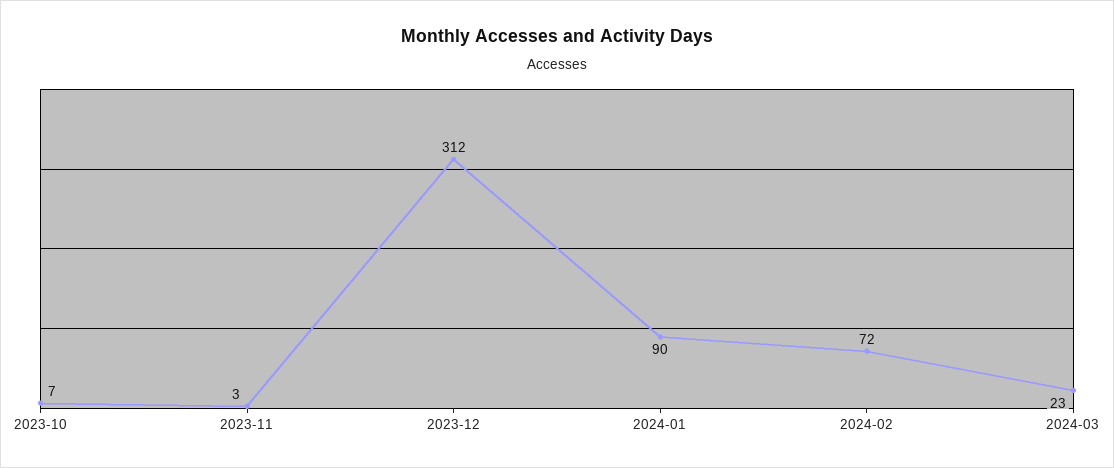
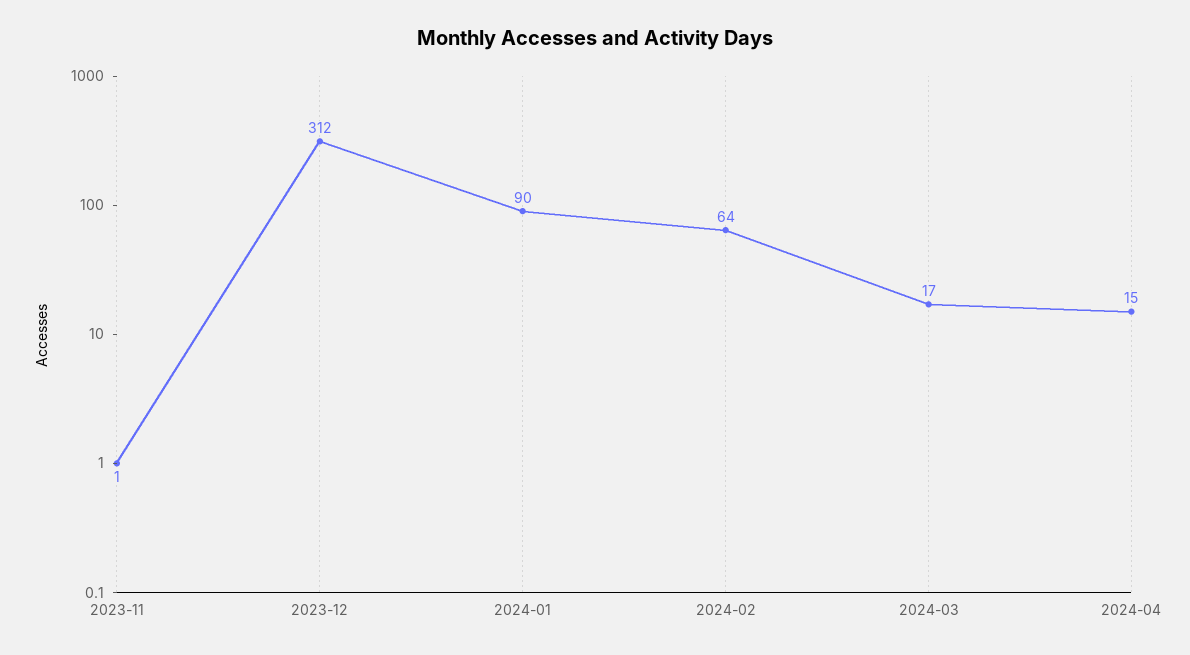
2023-10: 7 -> none
2023-11: 3 -> 1
2024-02: 72 -> 64
2024-03: 23 -> 17
2024-04: none -> 15

